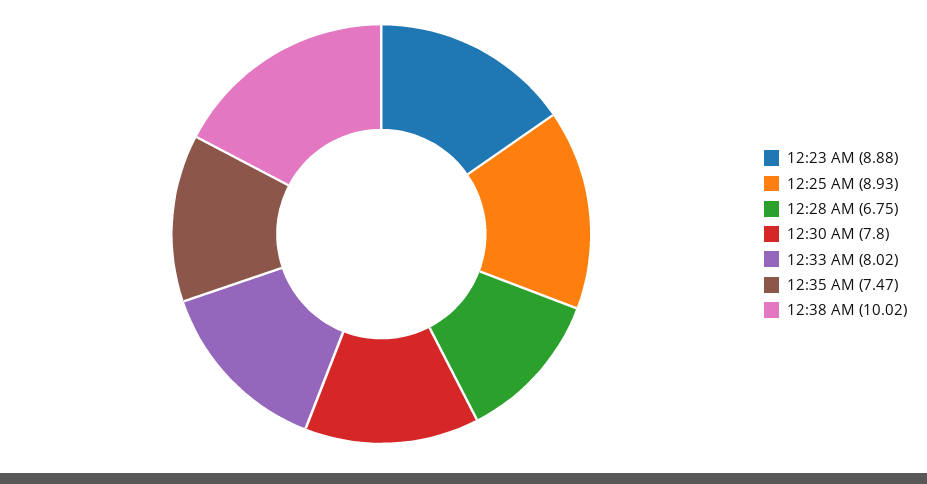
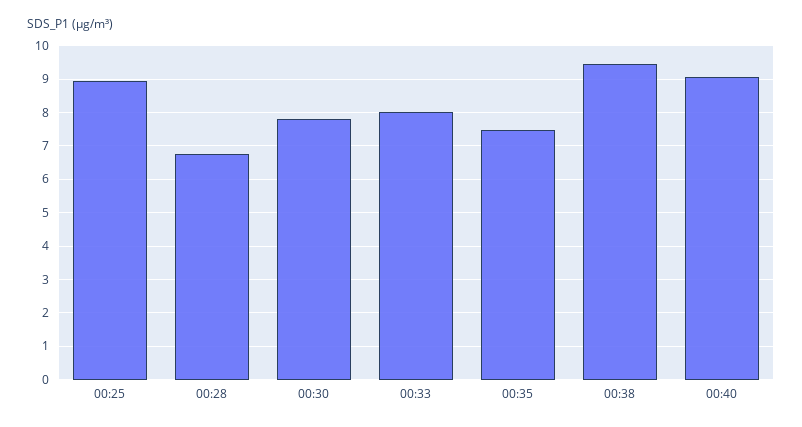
12:23 AM: 8.88 -> none
12:38 AM: 10.02 -> 9.4
00:40: none -> 9

